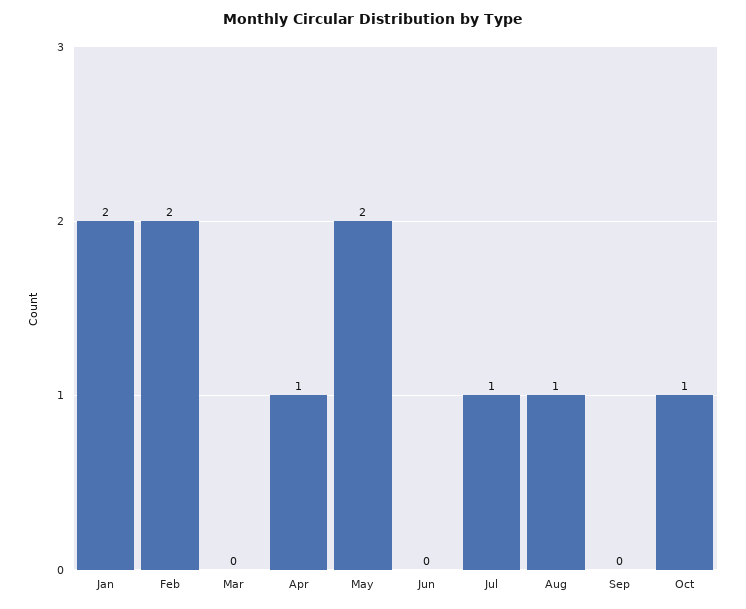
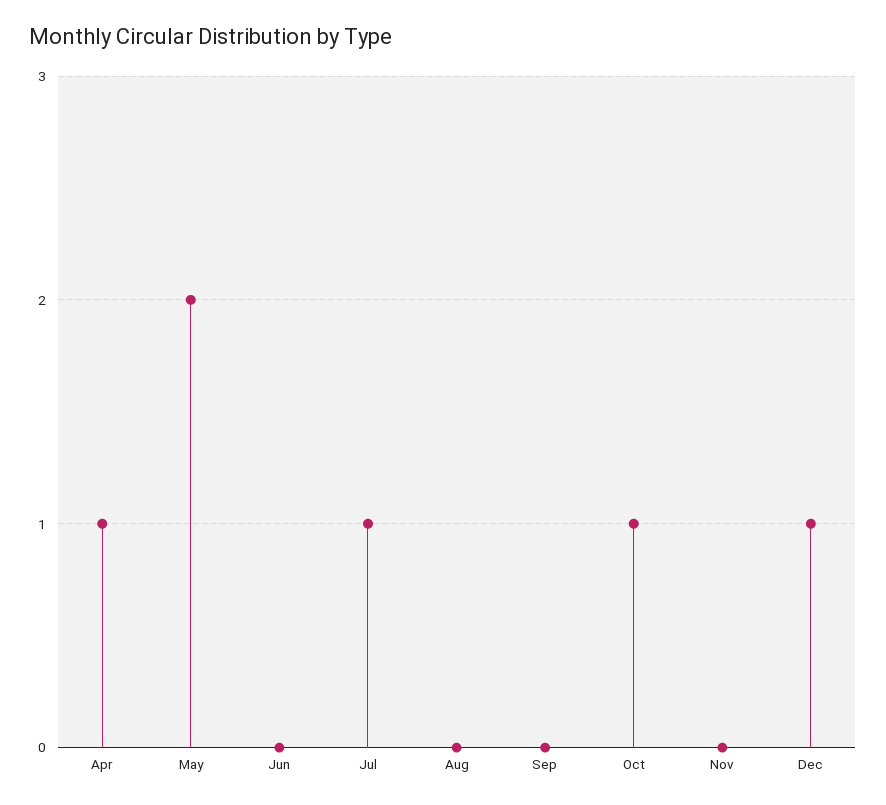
Jan: 2 -> none
Feb: 2 -> none
Mar: 0 -> none
Aug: 1 -> 0
Nov: none -> 0
Dec: none -> 1

